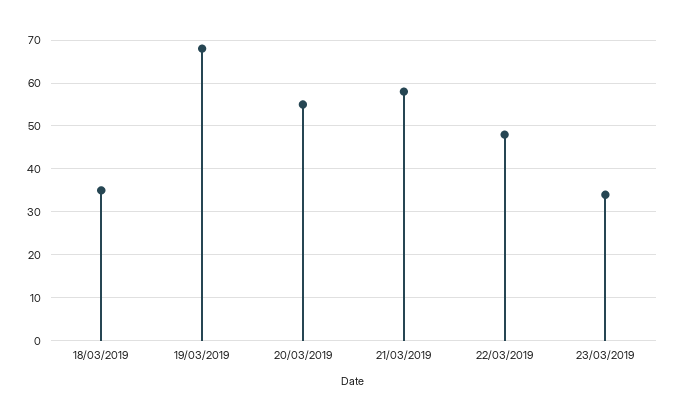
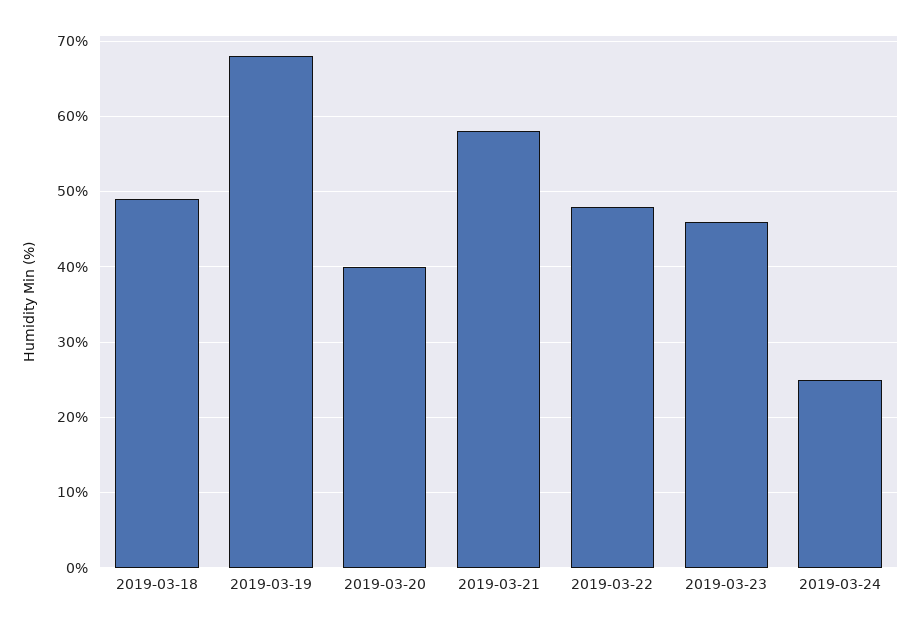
18/03/2019: 35 -> 49
20/03/2019: 55 -> 40
23/03/2019: 35 -> 46
2019-03-24: none -> 25

